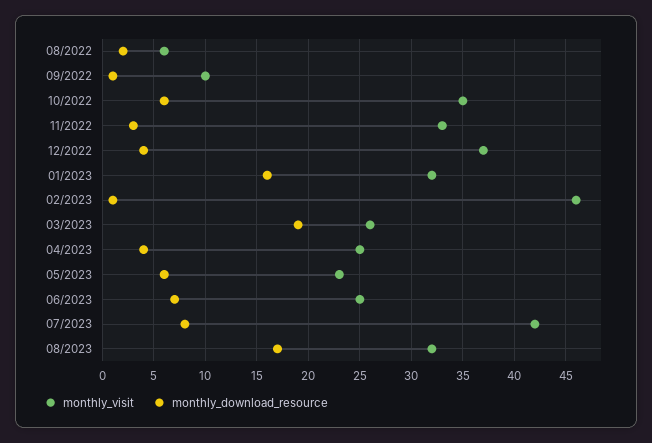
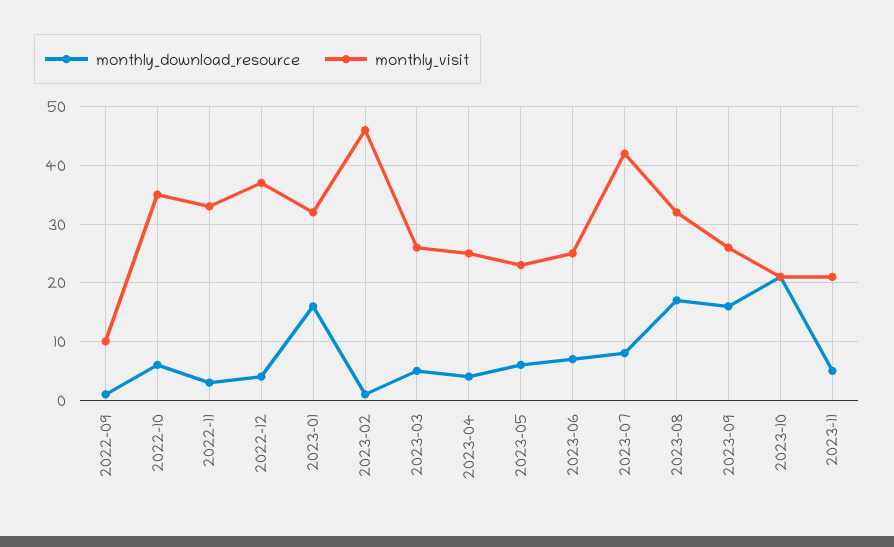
monthly_visit, 08/2022: 6 -> none
monthly_download_resource, 08/2022: 2 -> none
monthly_download_resource, 03/2023: 19 -> 5
monthly_download_resource, 2023-09: none -> 15
monthly_visit, 2023-09: none -> 25
monthly_download_resource, 2023-10: none -> 20
monthly_visit, 2023-10: none -> 20
monthly_download_resource, 2023-11: none -> 5
monthly_visit, 2023-11: none -> 20

